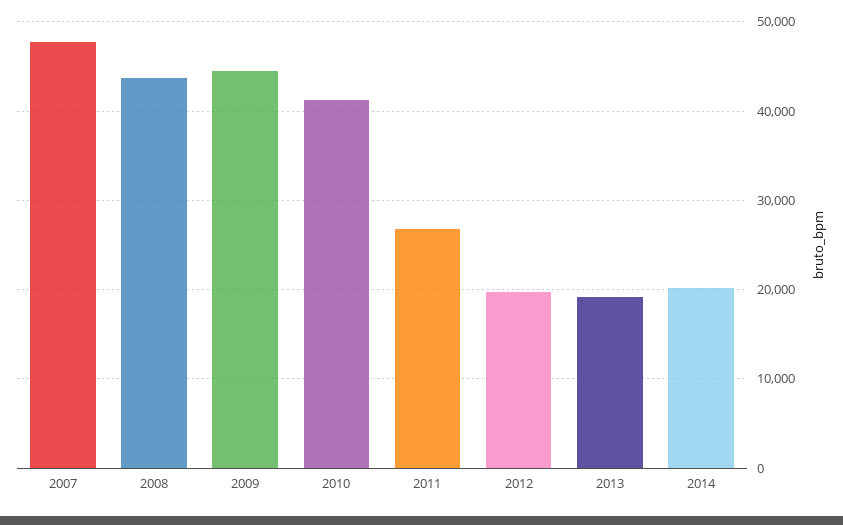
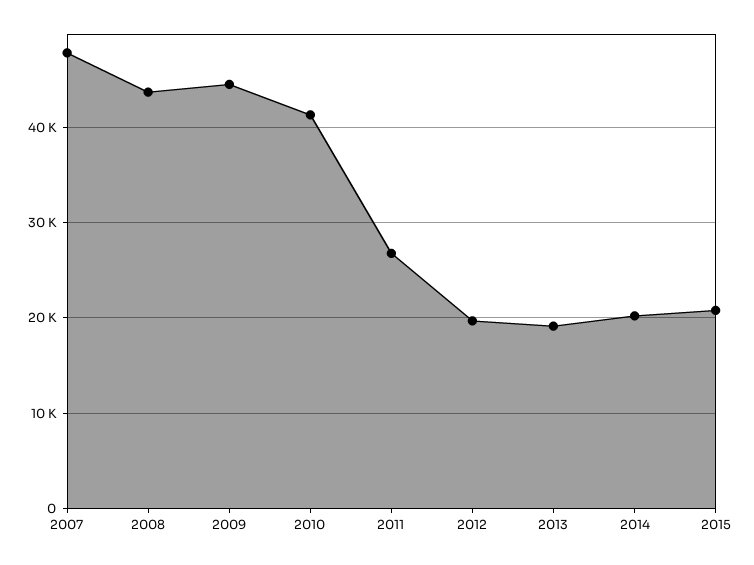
2015: none -> 21000

